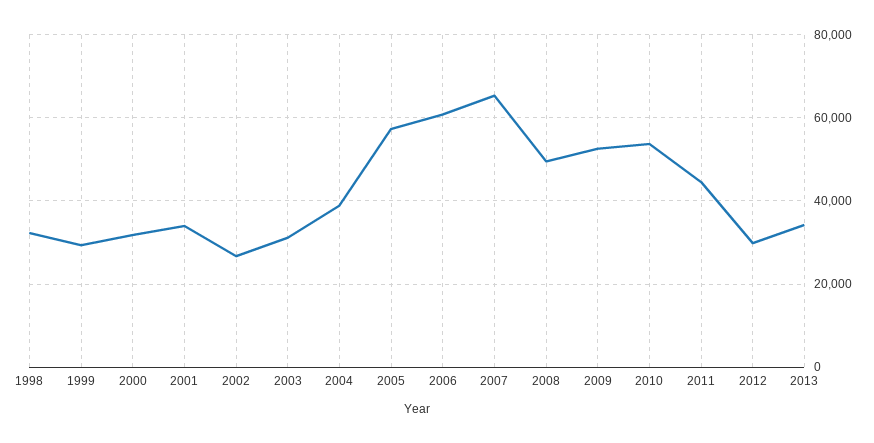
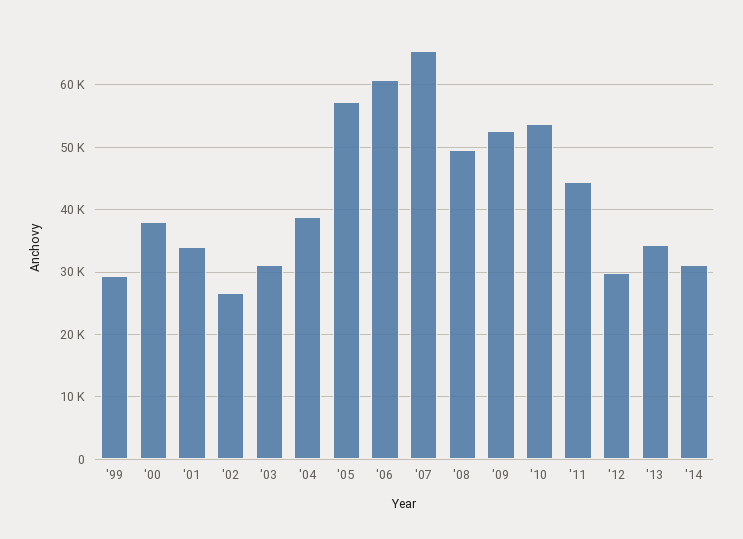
1998: 32000 -> none
2000: 32000 -> 38000
'14: none -> 31000

